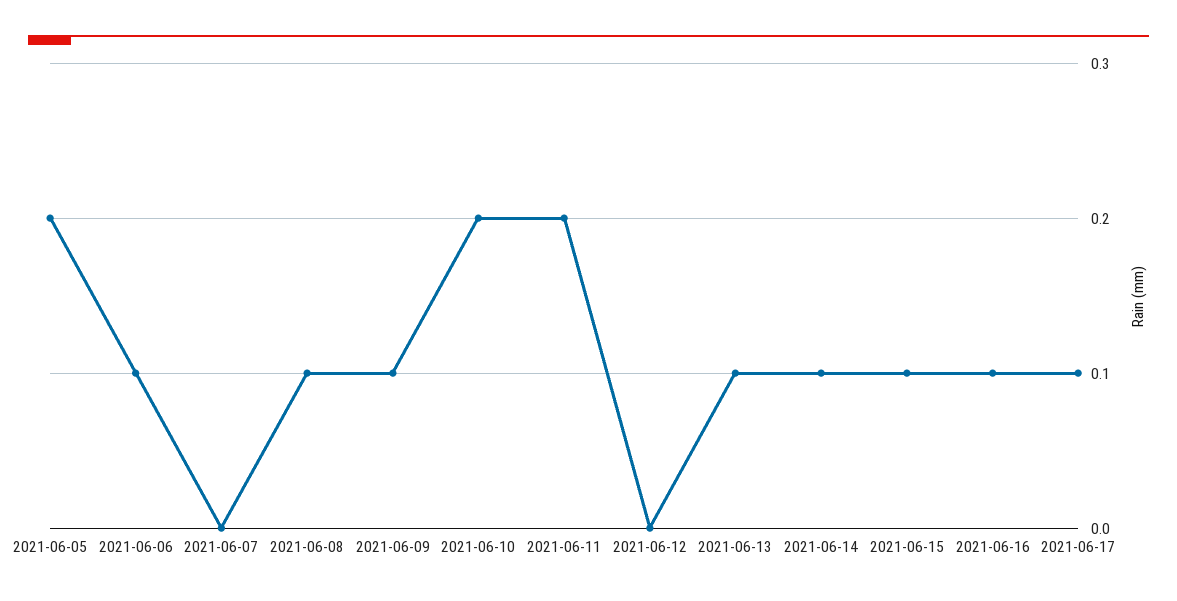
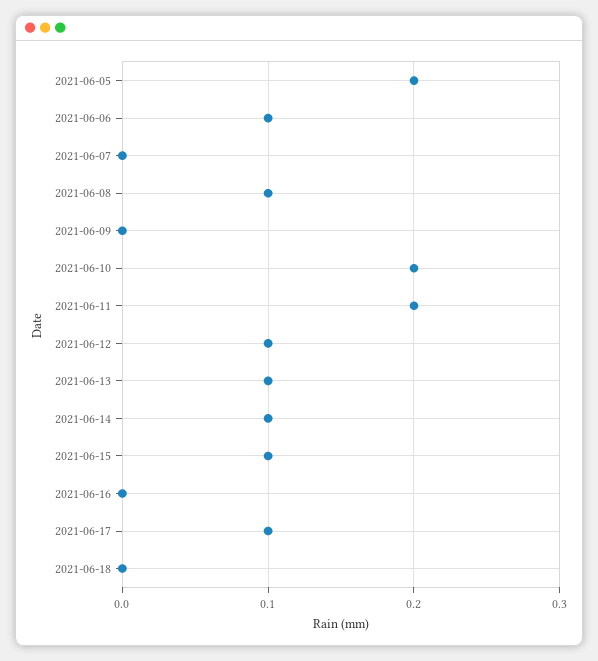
2021-06-09: 0.1 -> 0
2021-06-12: 0 -> 0.1
2021-06-16: 0.1 -> 0
2021-06-18: none -> 0

